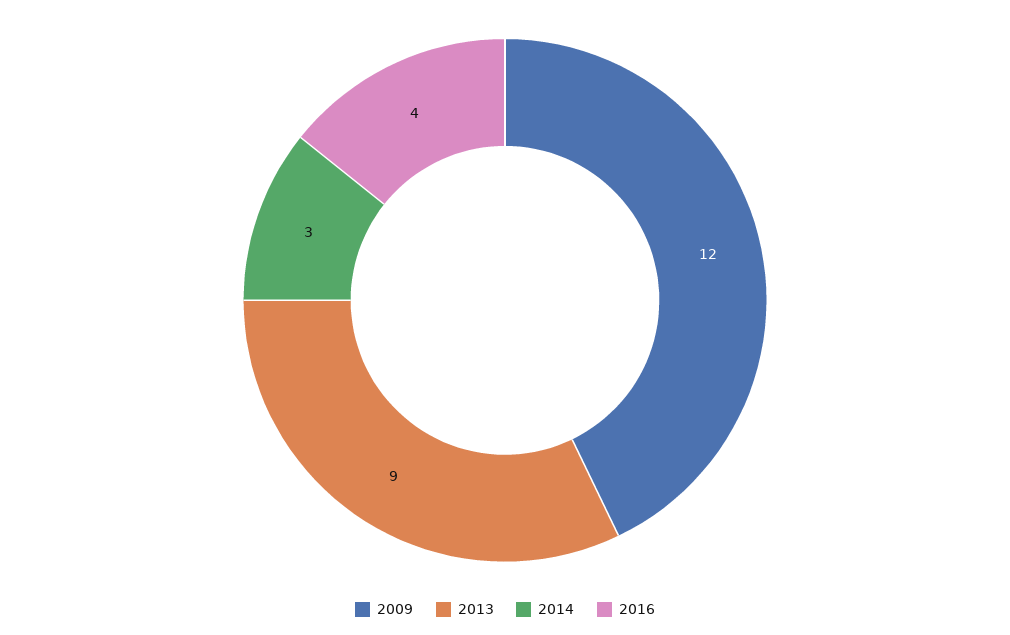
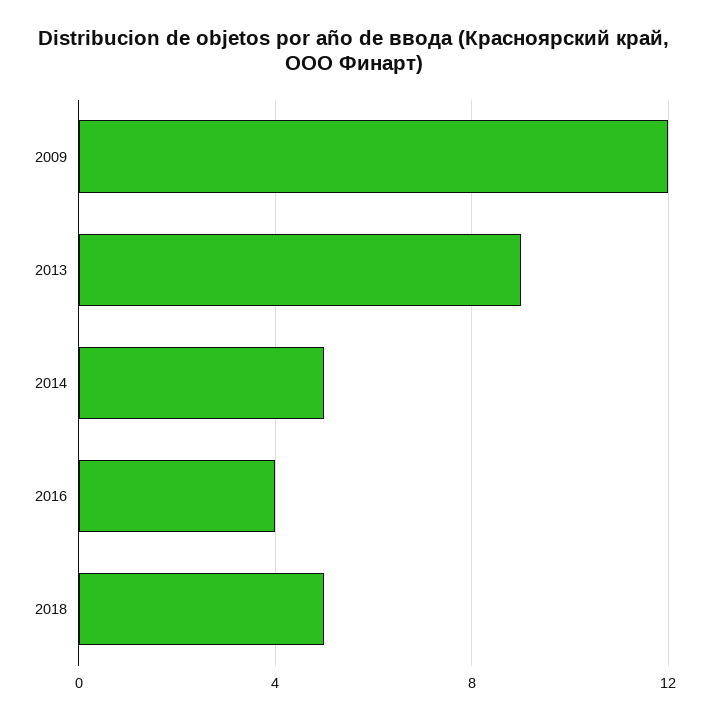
2014: 3 -> 5
2018: none -> 5

